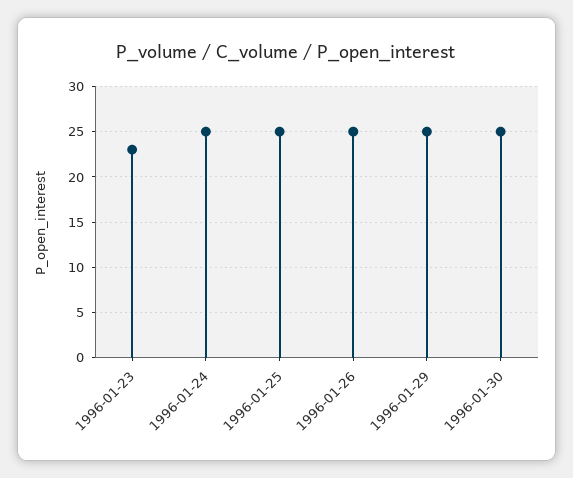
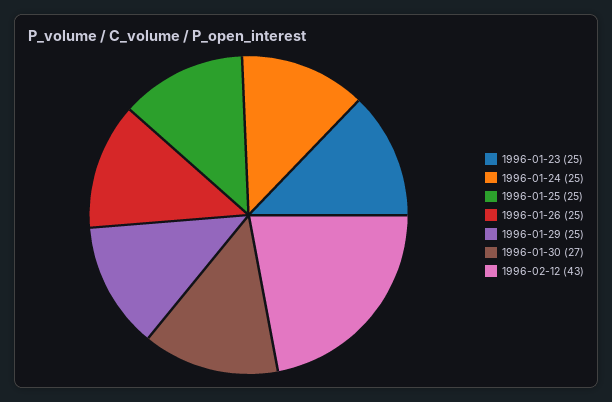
1996-01-23: 23 -> 25
1996-01-30: 25 -> 27
1996-02-12: none -> 43

